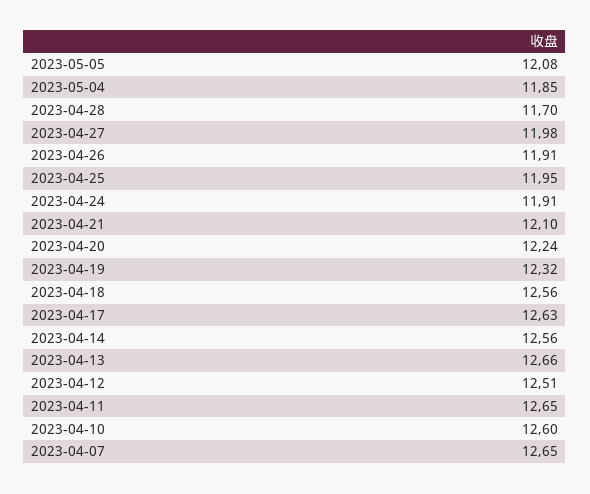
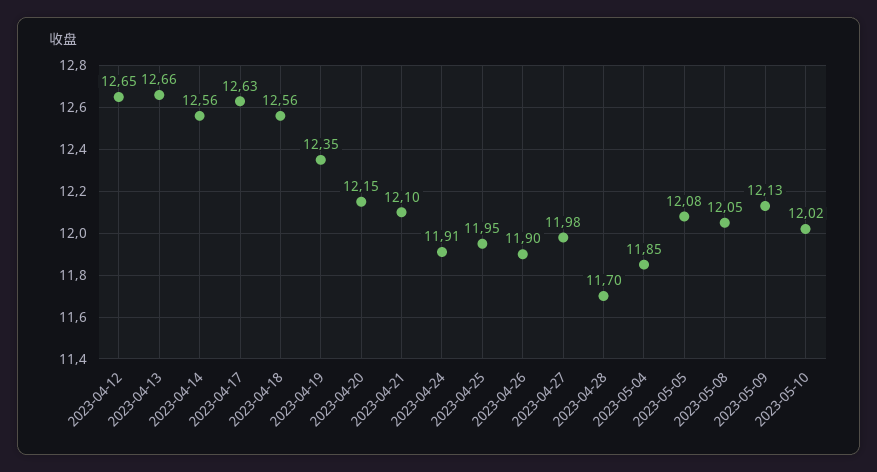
2023-04-26: 11.91 -> 11.9
2023-04-20: 12.24 -> 12.15
2023-04-19: 12.32 -> 12.35
2023-04-12: 12.51 -> 12.65
2023-04-11: 12.65 -> none
2023-04-10: 12.6 -> none
2023-04-07: 12.65 -> none
2023-05-08: none -> 12.05
2023-05-09: none -> 12.13
2023-05-10: none -> 12.02

